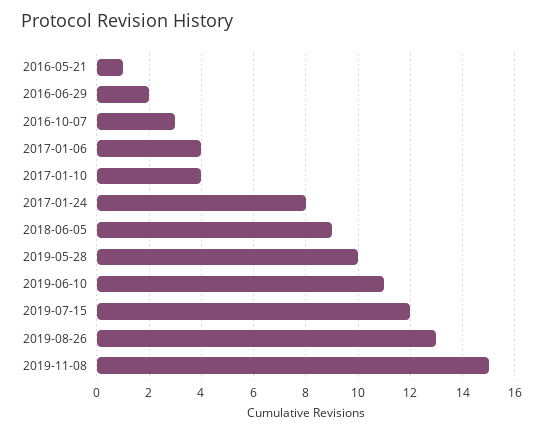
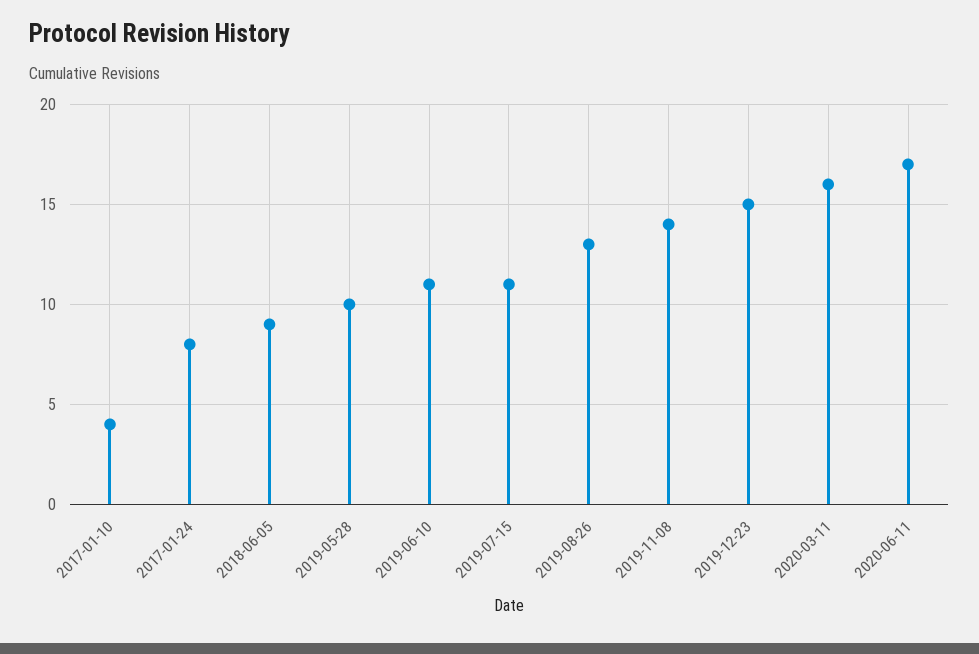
2016-05-21: 1 -> none
2016-06-29: 2 -> none
2016-10-07: 3 -> none
2017-01-06: 4 -> none
2019-07-15: 12 -> 11
2019-11-08: 15 -> 14
2019-12-23: none -> 15
2020-03-11: none -> 16
2020-06-11: none -> 17

